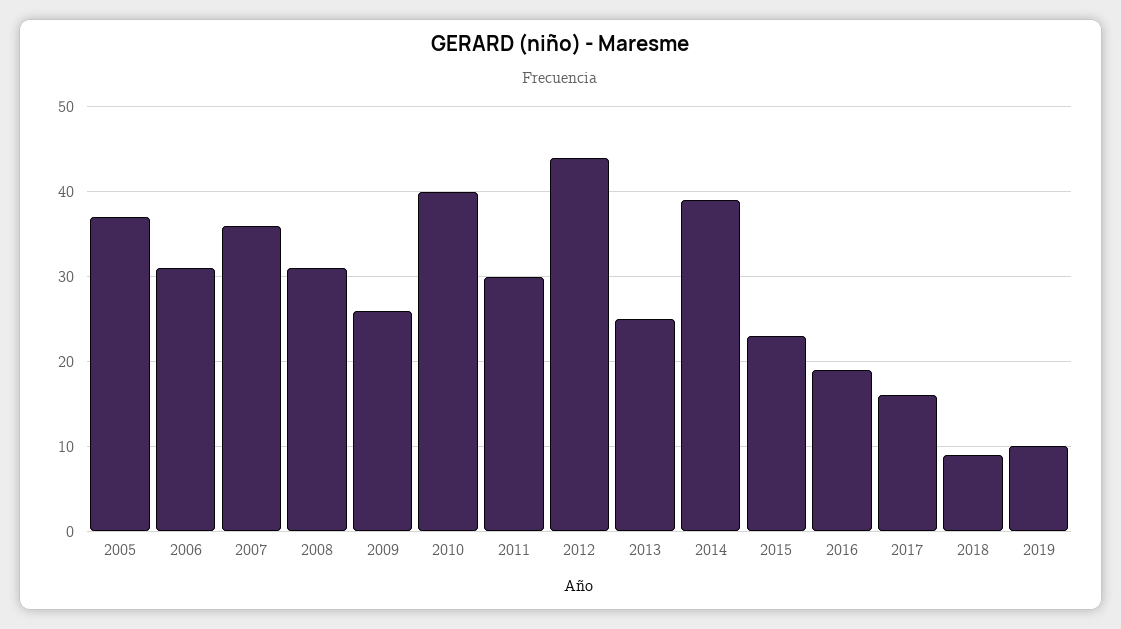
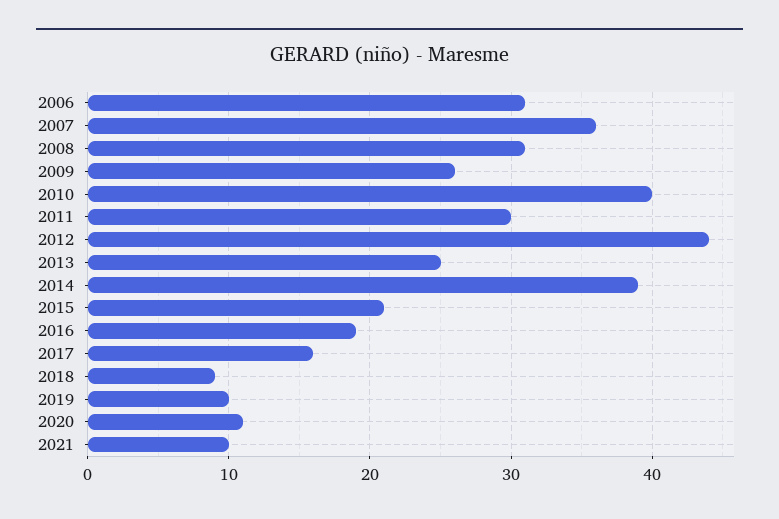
2005: 37 -> none
2015: 23 -> 21
2020: none -> 11
2021: none -> 10

